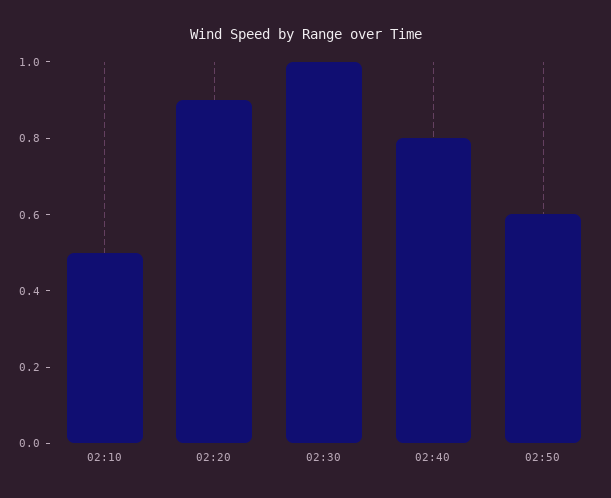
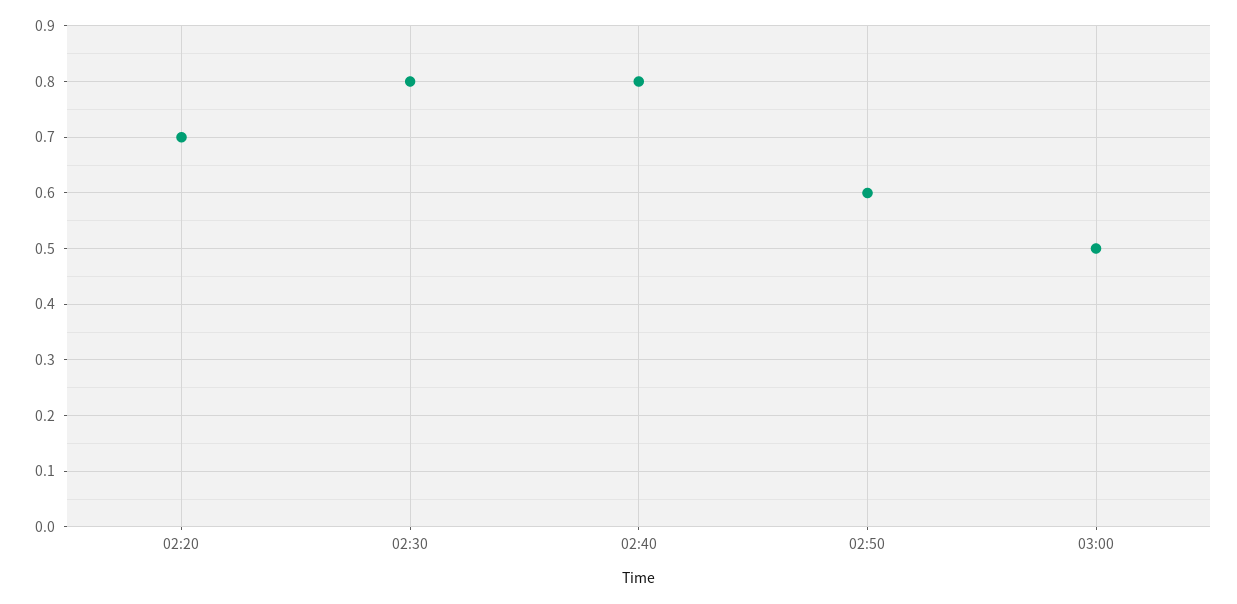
02:10: 0.5 -> none
02:20: 0.9 -> 0.7
02:30: 1 -> 0.8
03:00: none -> 0.5

